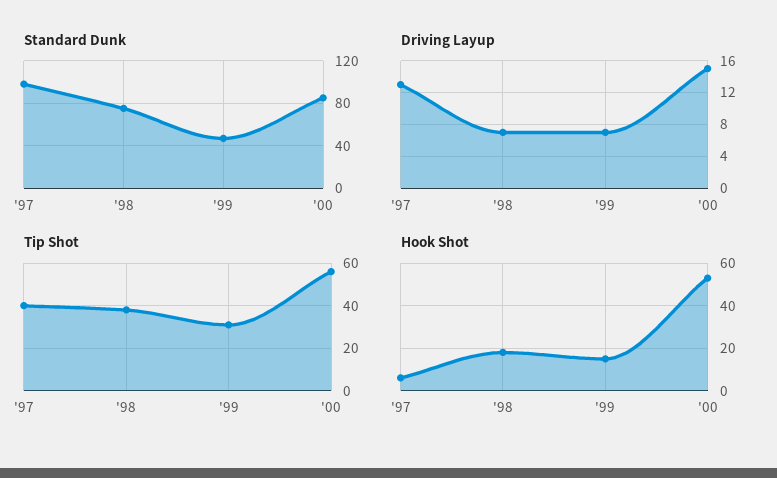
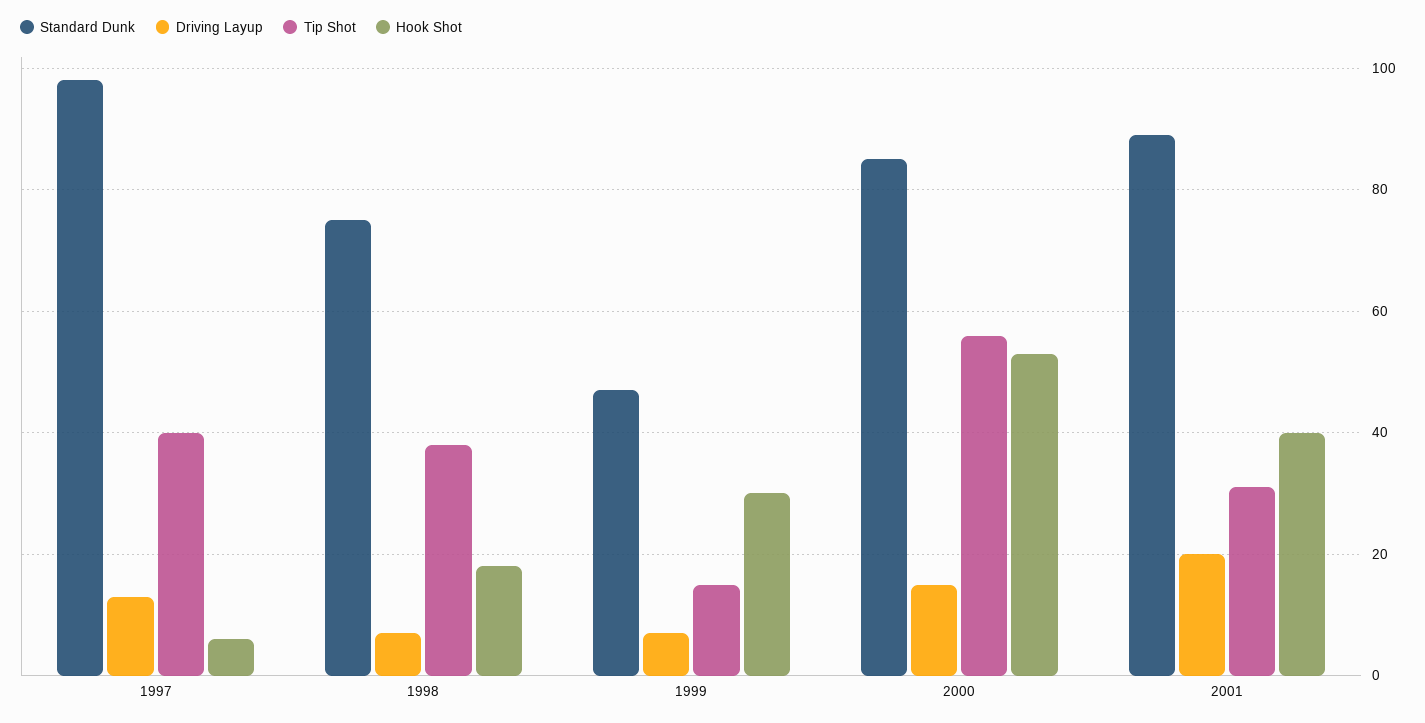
Tip Shot, '99: 30 -> 15
Hook Shot, '99: 15 -> 30
Standard Dunk, 2001: none -> 90
Driving Layup, 2001: none -> 20
Tip Shot, 2001: none -> 30
Hook Shot, 2001: none -> 40

